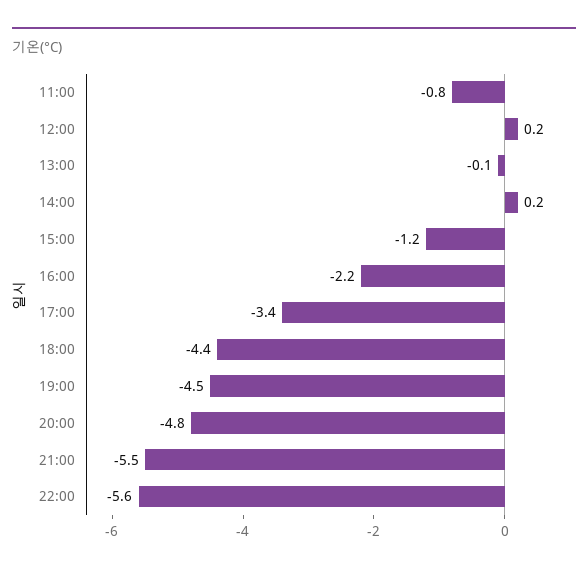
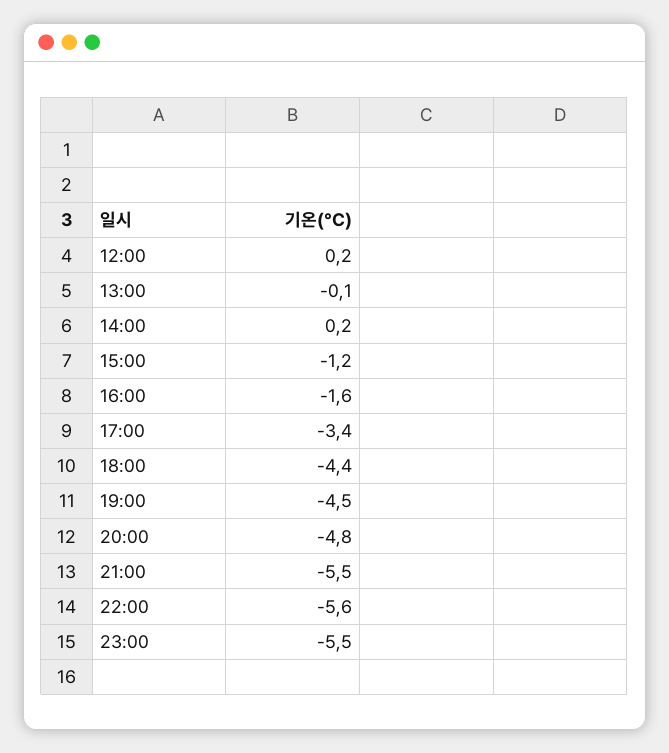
11:00: -0.8 -> none
16:00: -2.2 -> -1.6
23:00: none -> -5.5

